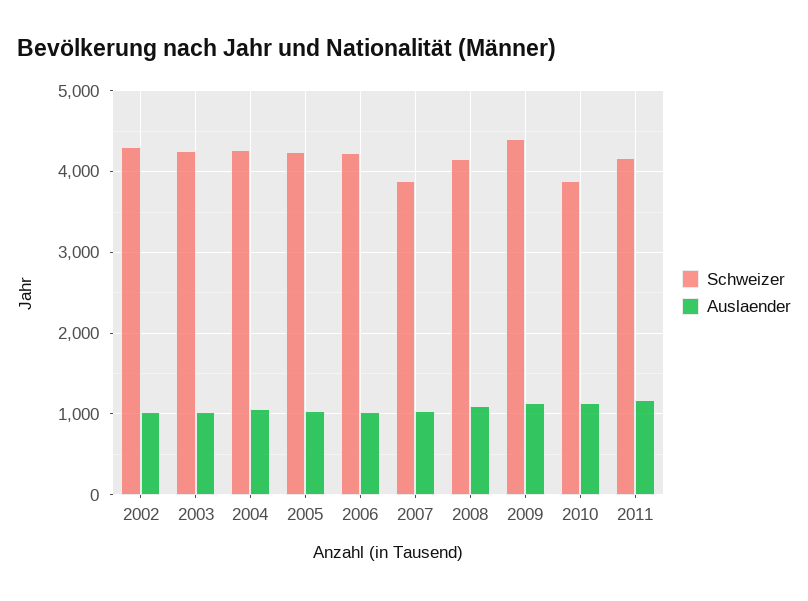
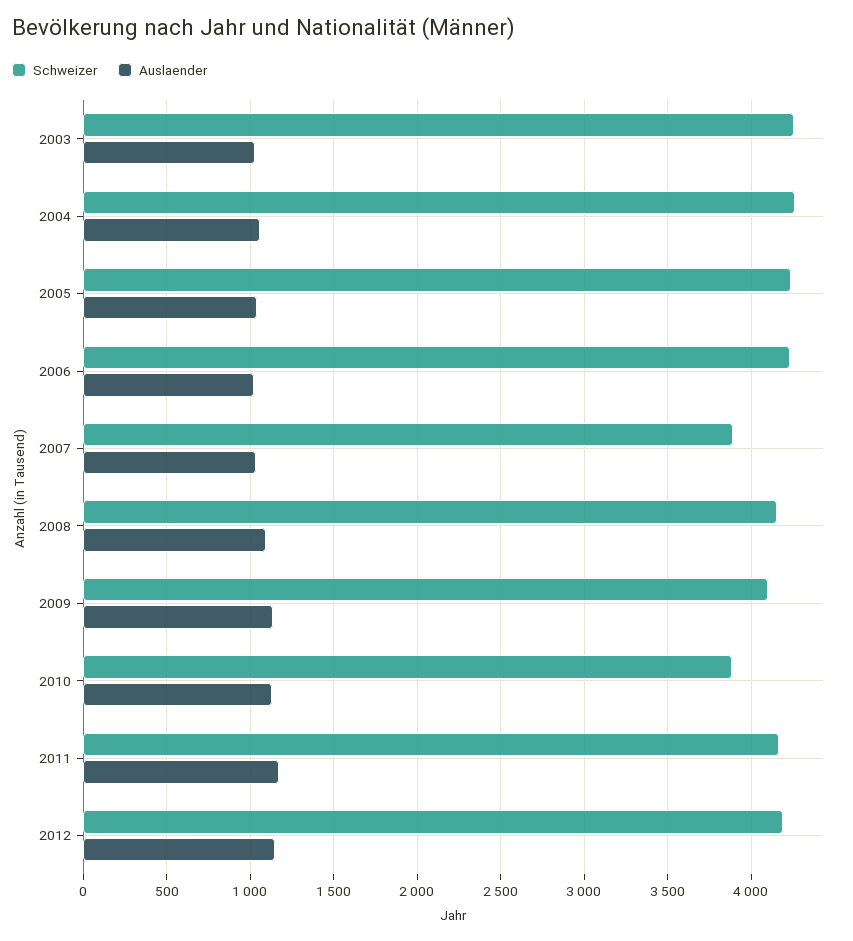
Schweizer, 2002: 4300 -> none
Auslaender, 2002: 1000 -> none
Schweizer, 2009: 4400 -> 4100
Schweizer, 2012: none -> 4200
Auslaender, 2012: none -> 1150

